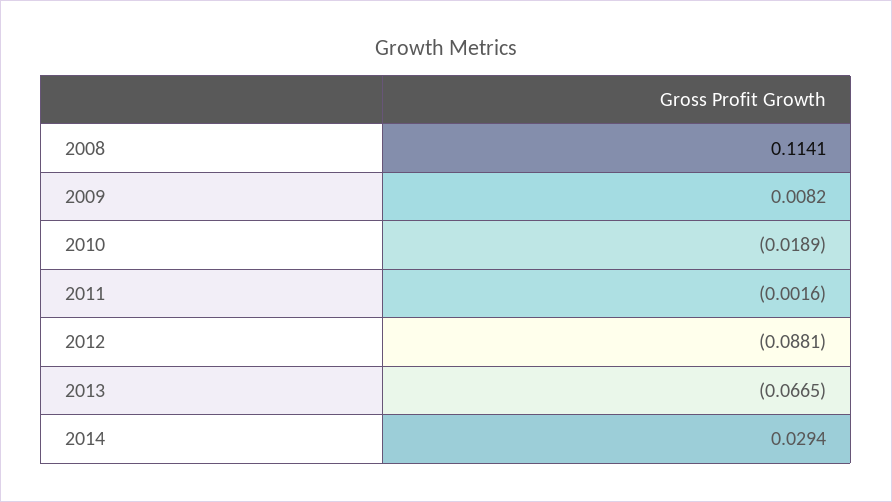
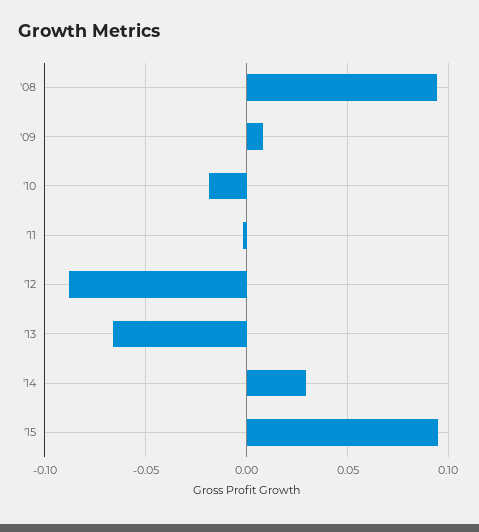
2008: 0.1141 -> 0.095
'15: none -> 0.095

